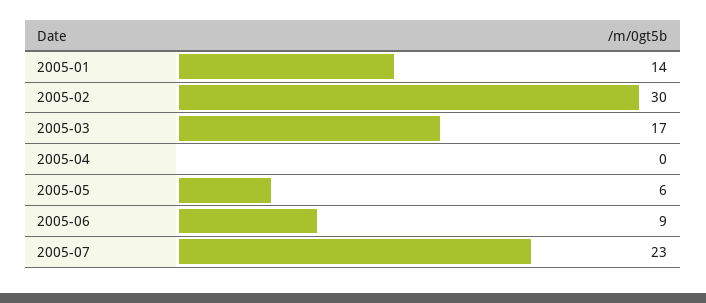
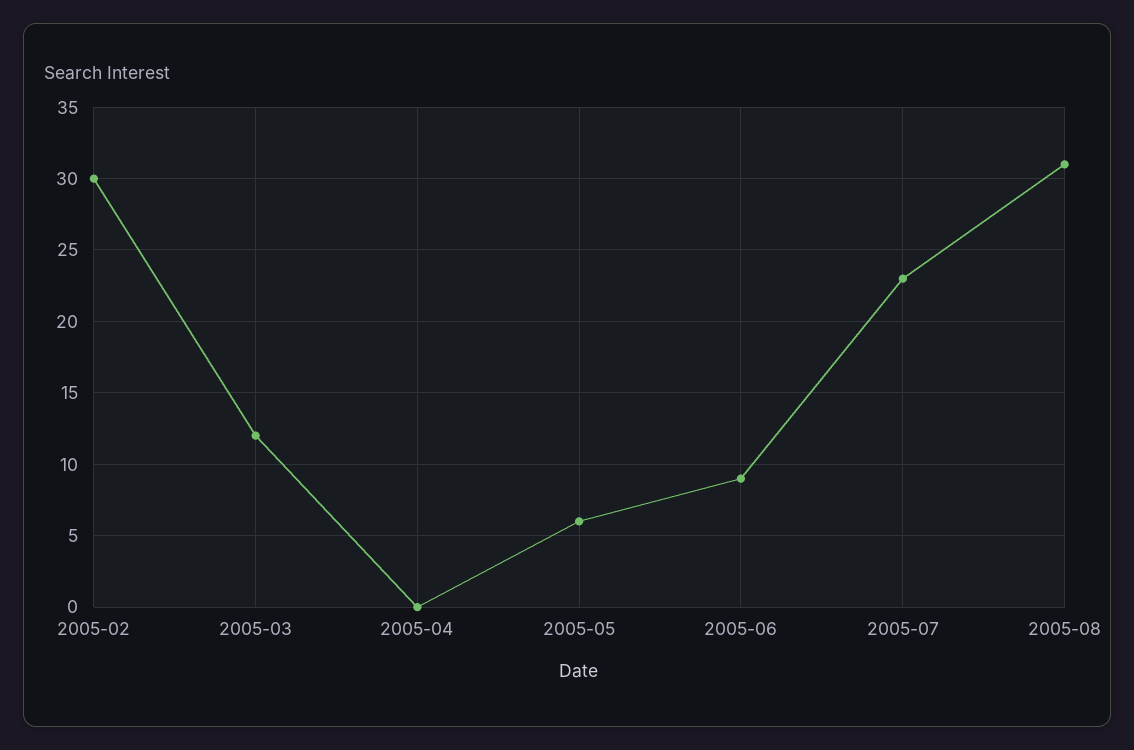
2005-01: 14 -> none
2005-03: 17 -> 12
2005-08: none -> 31

